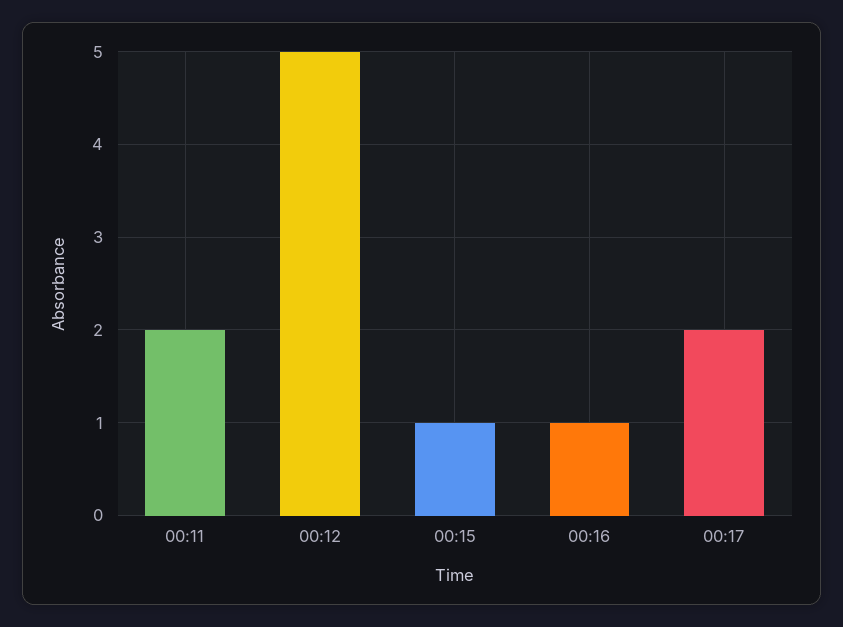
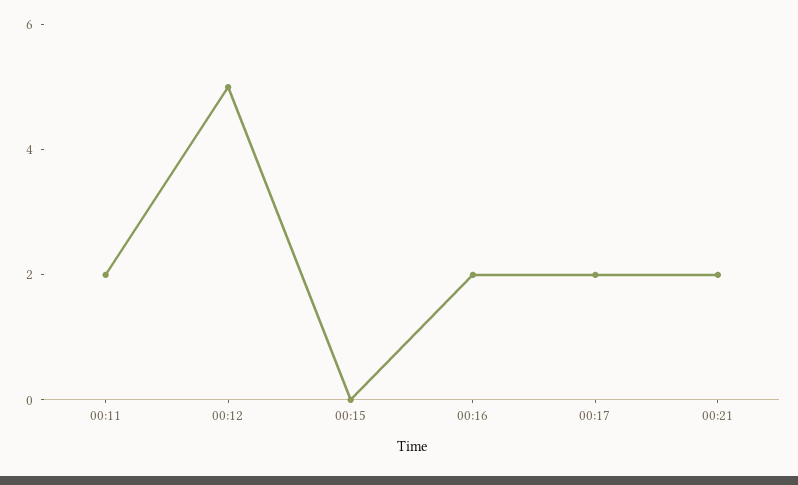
00:15: 1 -> 0
00:16: 1 -> 2
00:21: none -> 2

